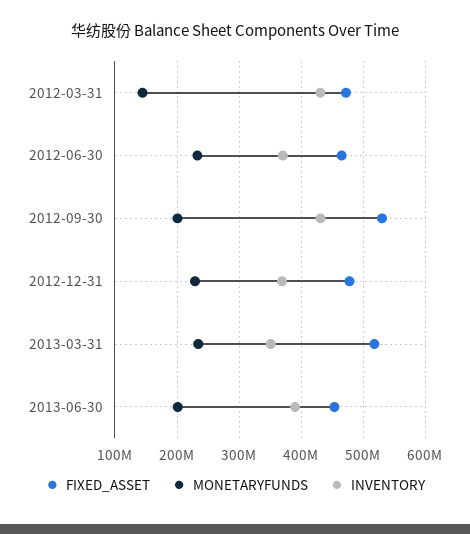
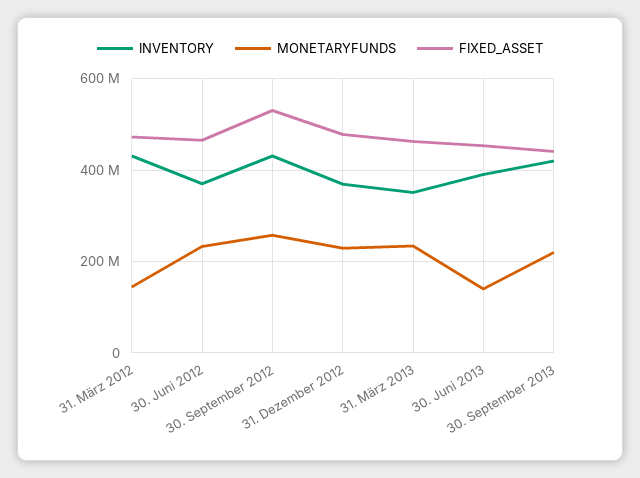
MONETARYFUNDS, 2012-09-30: 200000000 -> 260000000
FIXED_ASSET, 2013-03-31: 520000000 -> 460000000
MONETARYFUNDS, 2013-06-30: 200000000 -> 140000000
INVENTORY, 30. September 2013: none -> 420000000
MONETARYFUNDS, 30. September 2013: none -> 220000000
FIXED_ASSET, 30. September 2013: none -> 440000000

